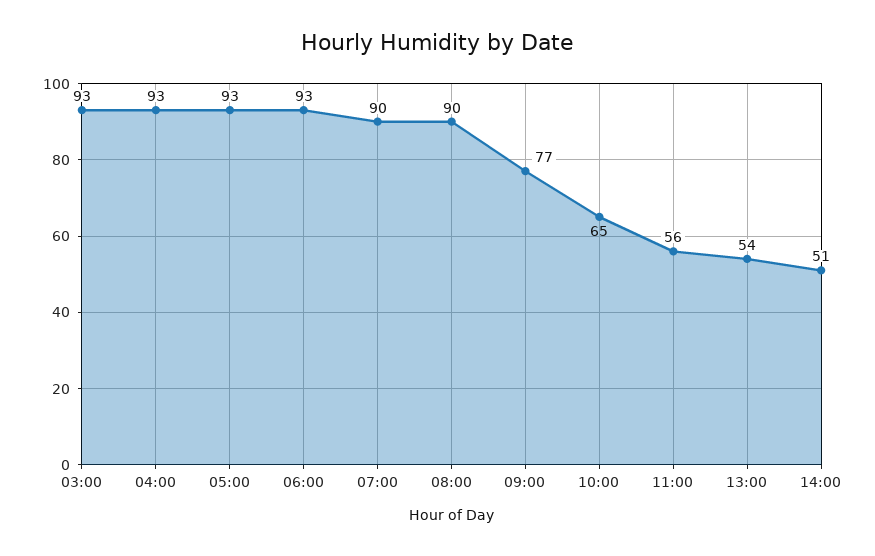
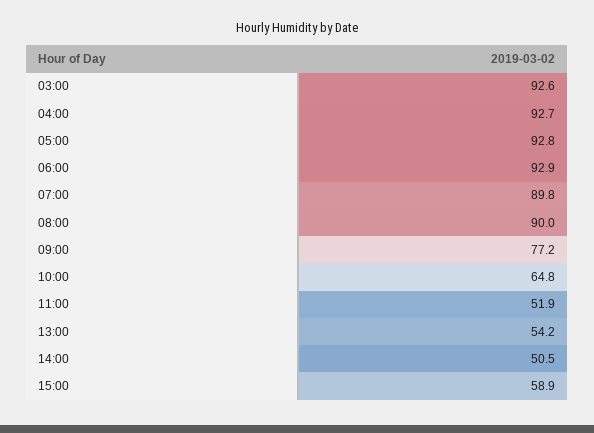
11:00: 56 -> 51.9
15:00: none -> 58.9

